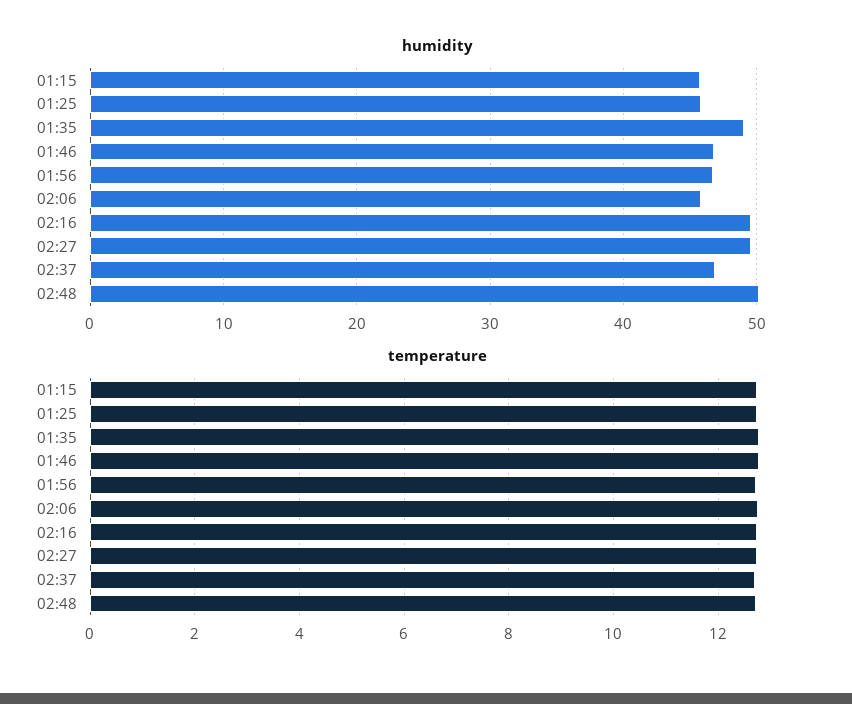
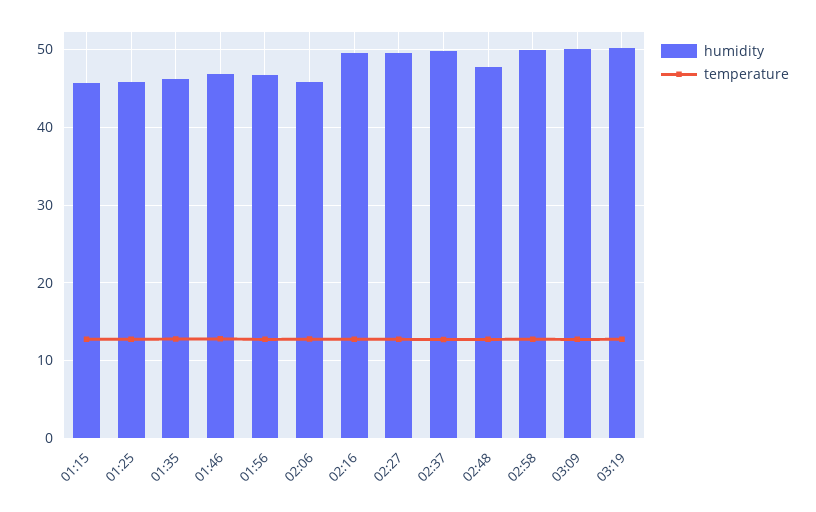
humidity, 01:35: 49 -> 46
humidity, 02:37: 47 -> 50
humidity, 02:48: 50 -> 48
humidity, 02:58: none -> 50
temperature, 02:58: none -> 13
humidity, 03:09: none -> 50
temperature, 03:09: none -> 13
humidity, 03:19: none -> 50
temperature, 03:19: none -> 13

